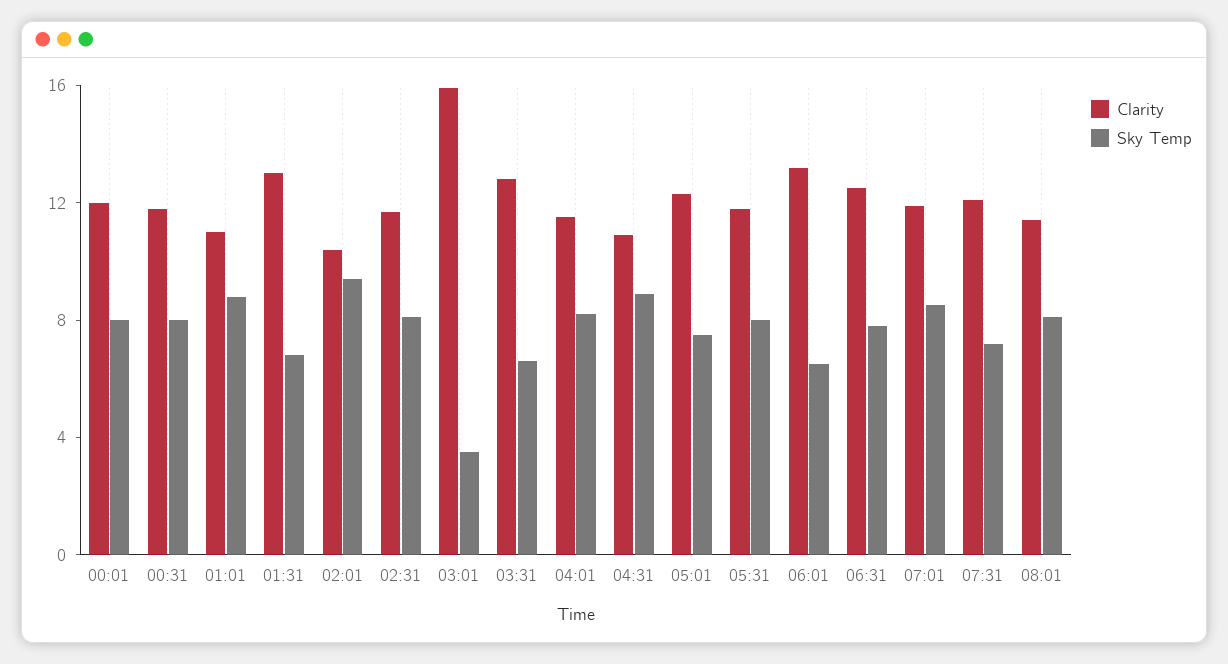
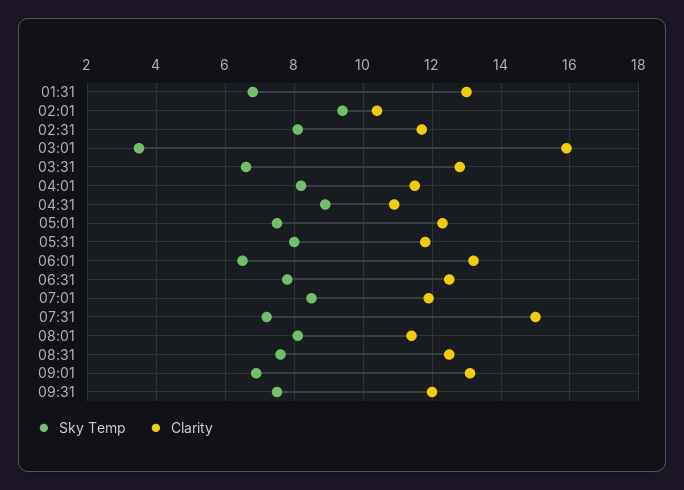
Clarity, 00:01: 12 -> none
Sky Temp, 00:01: 8 -> none
Clarity, 00:31: 12 -> none
Sky Temp, 00:31: 8 -> none
Clarity, 01:01: 11 -> none
Sky Temp, 01:01: 9 -> none
Clarity, 07:31: 12 -> 15
Sky Temp, 08:31: none -> 7.5
Clarity, 08:31: none -> 12.5
Sky Temp, 09:01: none -> 7
Clarity, 09:01: none -> 13
Sky Temp, 09:31: none -> 7.5
Clarity, 09:31: none -> 12

